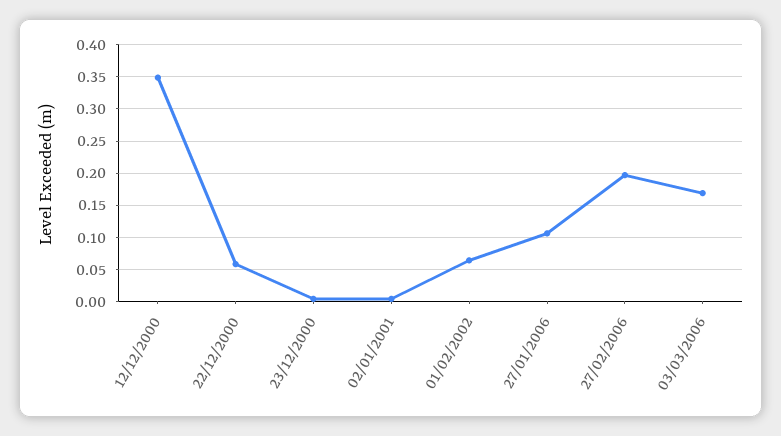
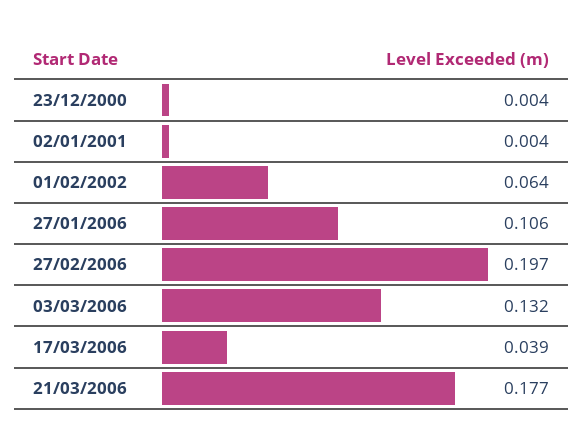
12/12/2000: 0.35 -> none
22/12/2000: 0.06 -> none
03/03/2006: 0.17 -> 0.132
17/03/2006: none -> 0.039
21/03/2006: none -> 0.177

